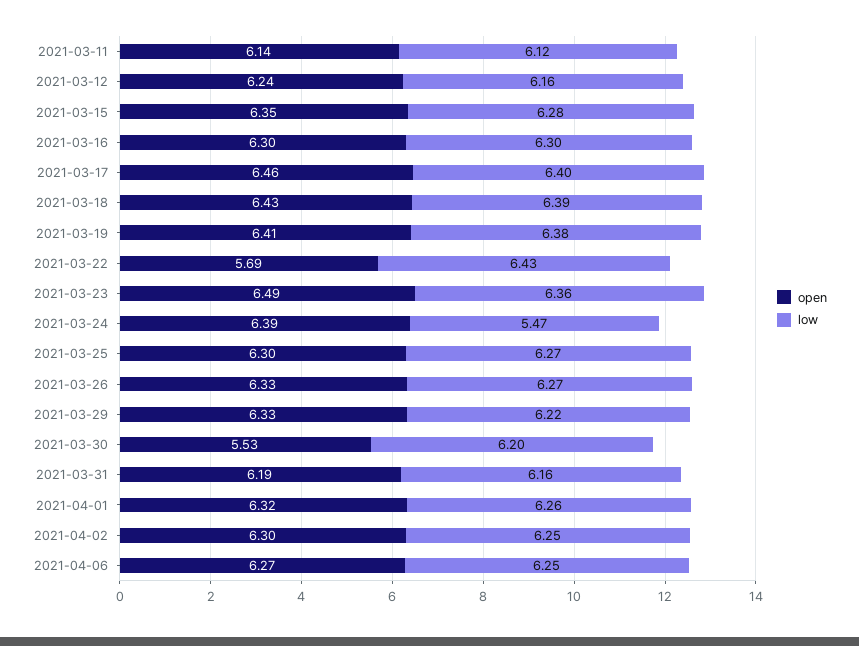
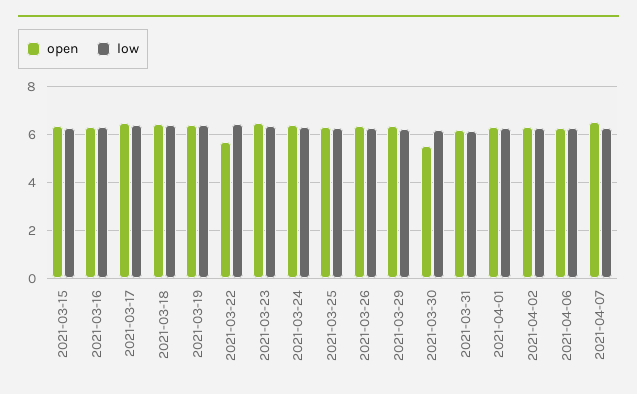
open, 2021-03-11: 6.14 -> none
low, 2021-03-11: 6.12 -> none
open, 2021-03-12: 6.24 -> none
low, 2021-03-12: 6.16 -> none
low, 2021-03-24: 5.47 -> 6.25
open, 2021-04-07: none -> 6.5
low, 2021-04-07: none -> 6.25

